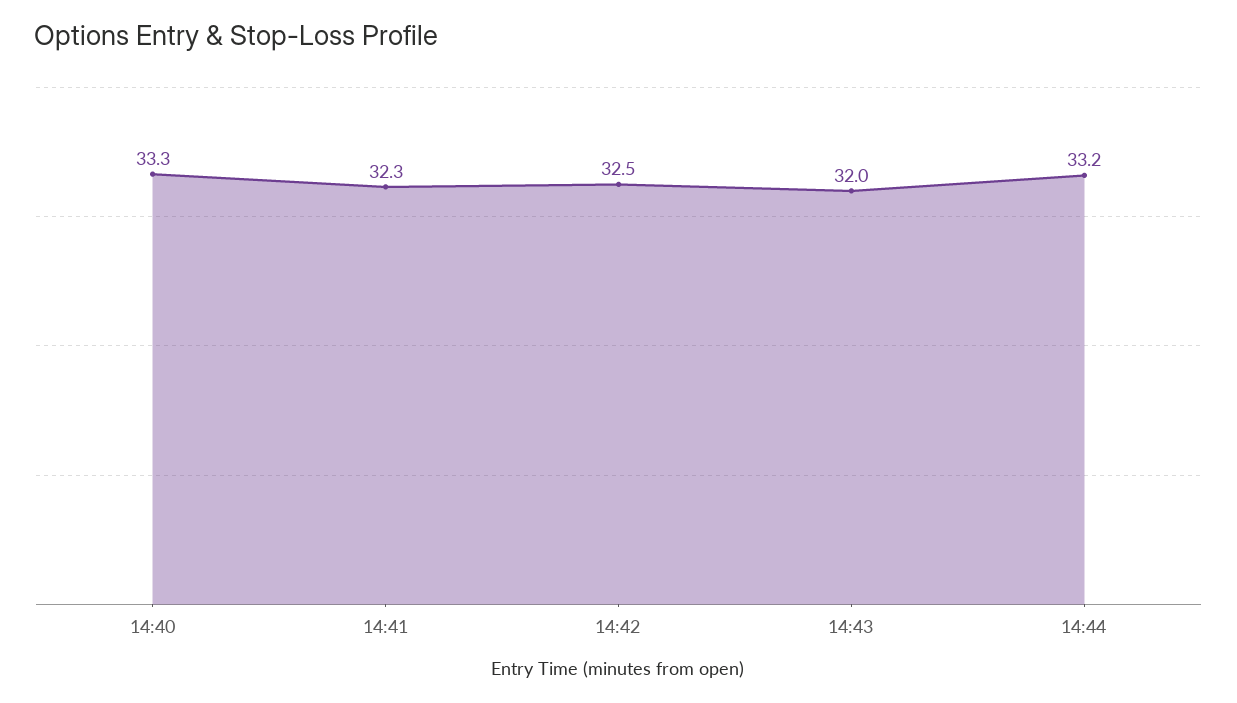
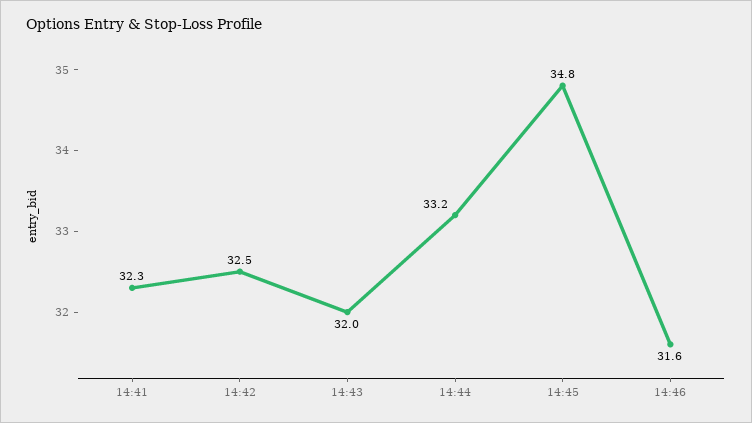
14:40: 33.3 -> none
14:45: none -> 34.8
14:46: none -> 31.6

